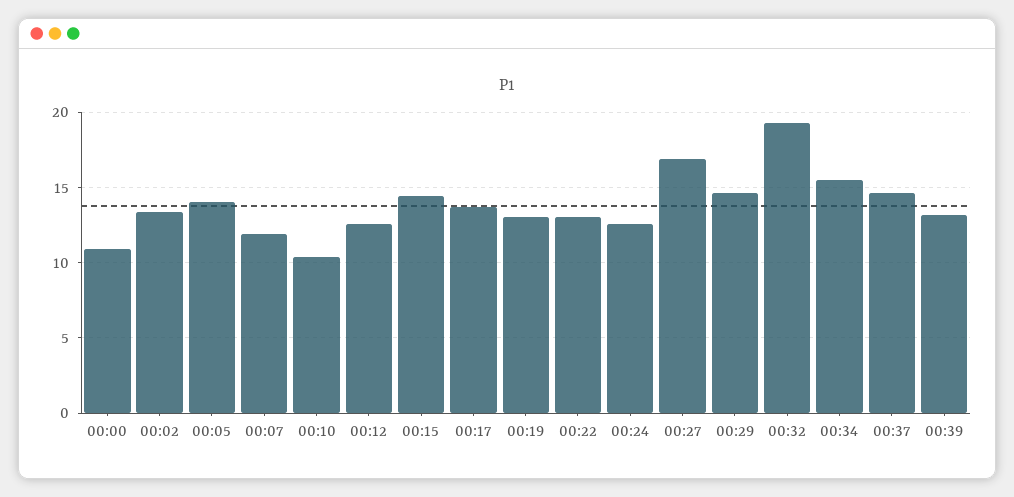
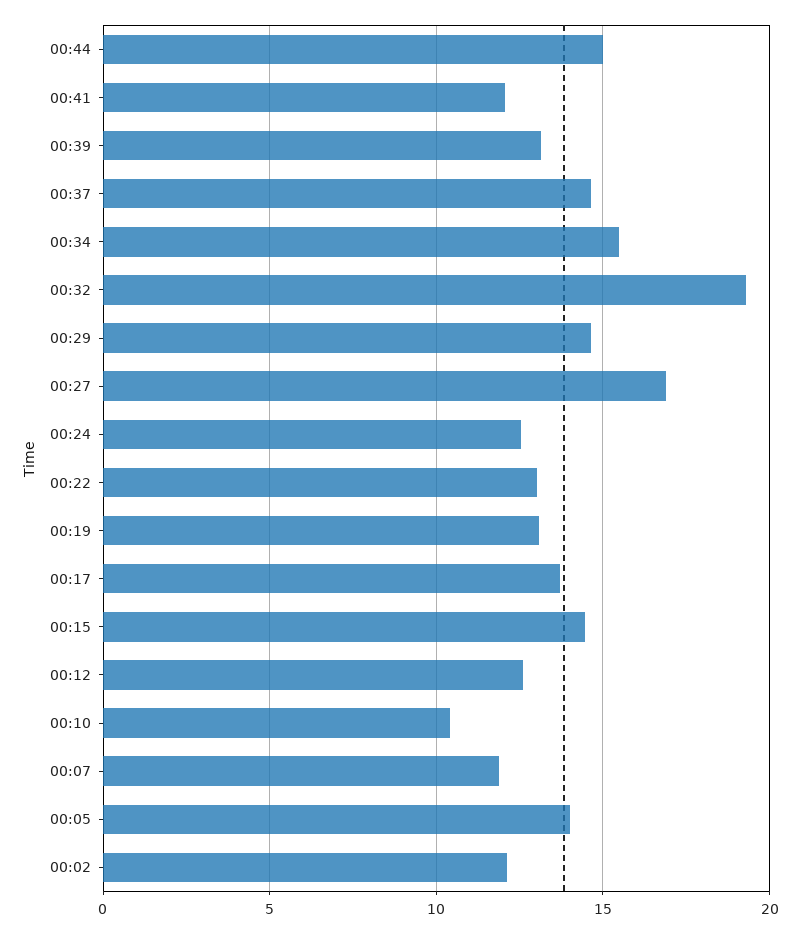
00:00: 11 -> none
00:02: 13.5 -> 12
00:44: none -> 15
00:41: none -> 12

